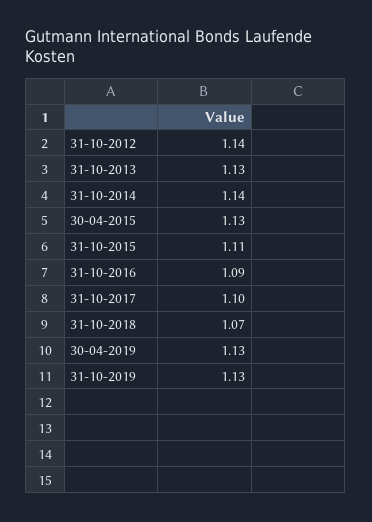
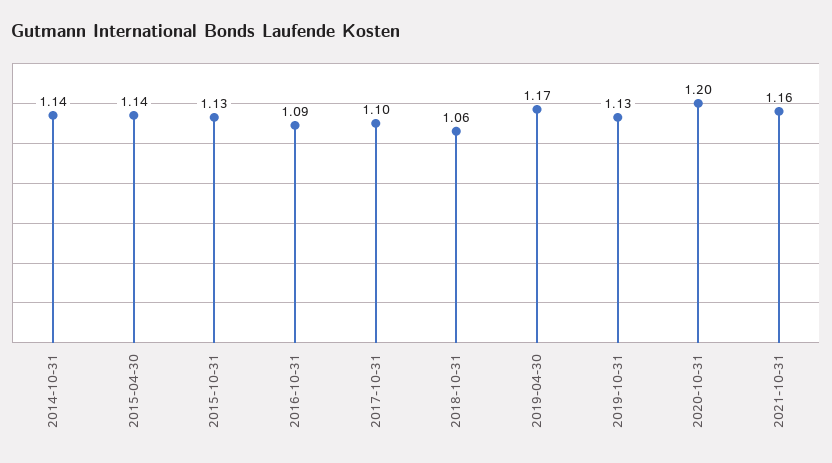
31-10-2012: 1.14 -> none
31-10-2013: 1.13 -> none
30-04-2015: 1.13 -> 1.14
31-10-2015: 1.11 -> 1.13
31-10-2018: 1.07 -> 1.06
30-04-2019: 1.13 -> 1.17
2020-10-31: none -> 1.2
2021-10-31: none -> 1.16

